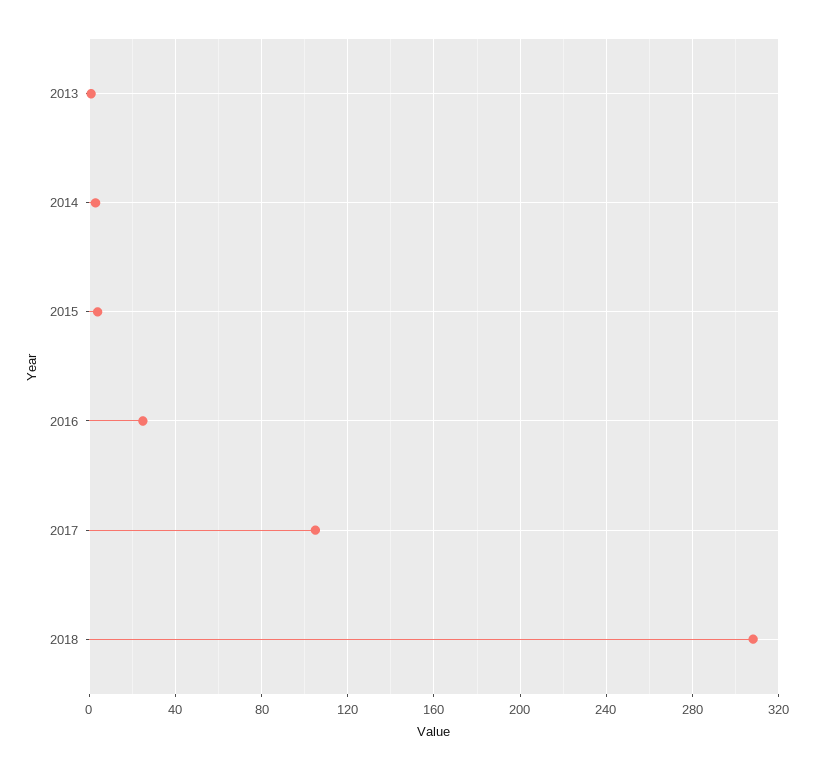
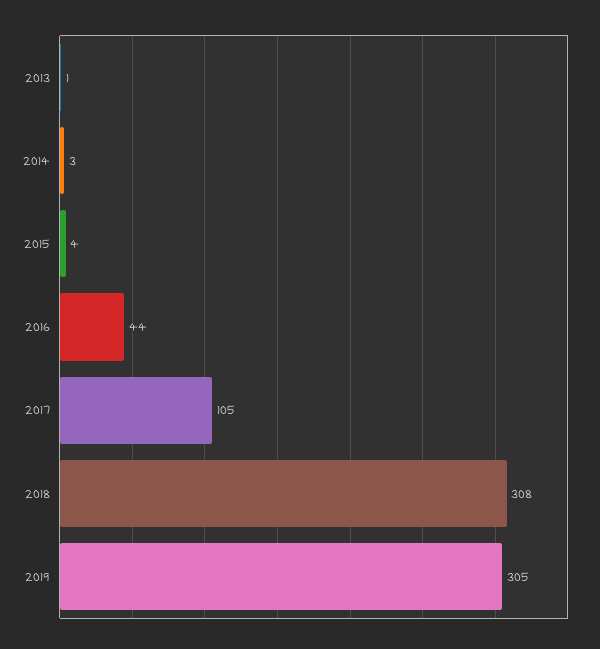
2016: 25 -> 44
2019: none -> 305

